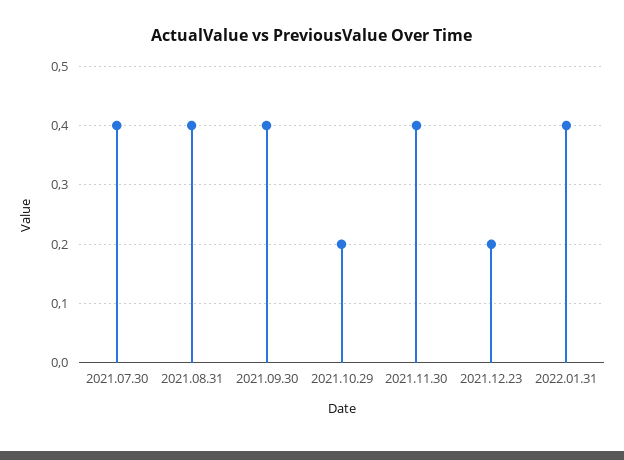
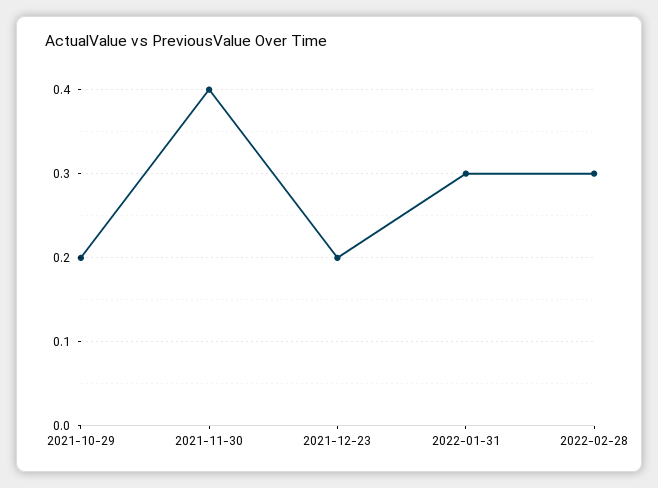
2021.07.30: 0.4 -> none
2021.08.31: 0.4 -> none
2021.09.30: 0.4 -> none
2022.01.31: 0.4 -> 0.3
2022-02-28: none -> 0.3

